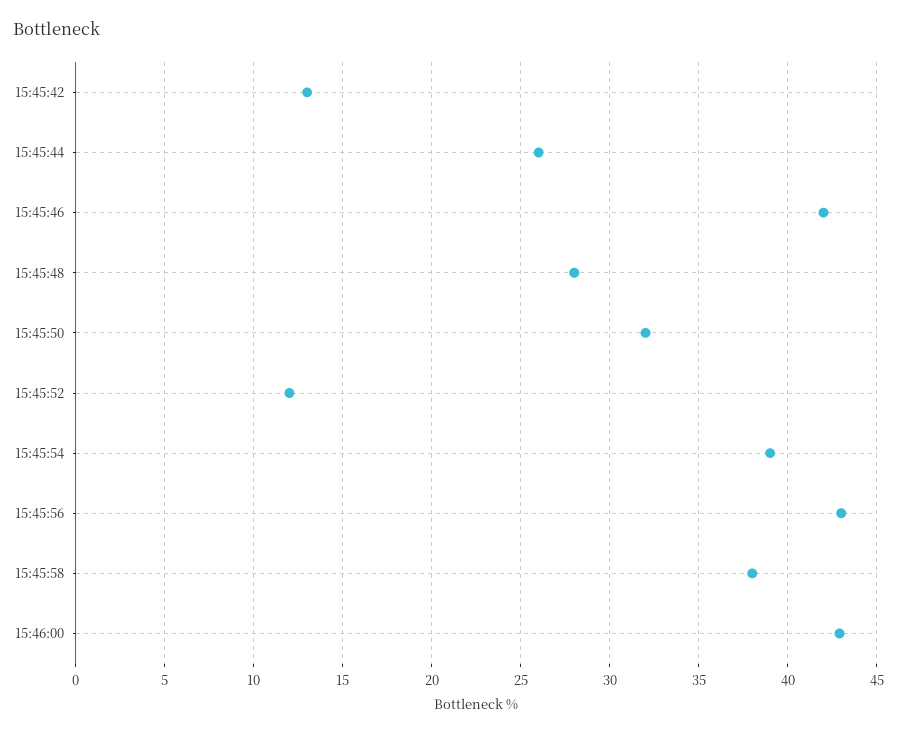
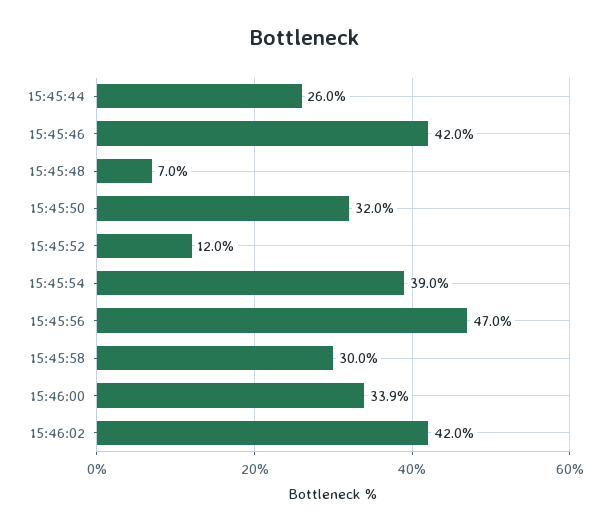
15:45:42: 13 -> none
15:45:48: 28 -> 7
15:45:56: 43 -> 47
15:45:58: 38 -> 30
15:46:00: 43 -> 33.9
15:46:02: none -> 42

